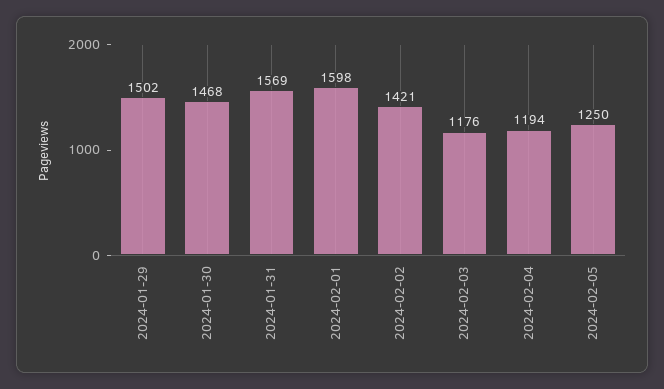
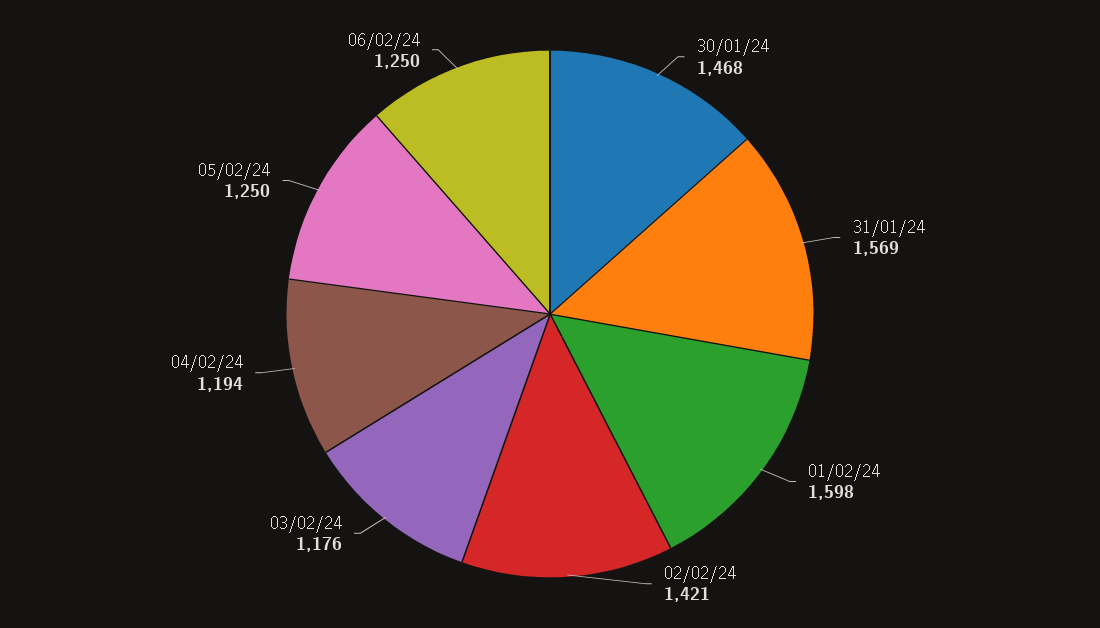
2024-01-29: 1502 -> none
06/02/24: none -> 1250

